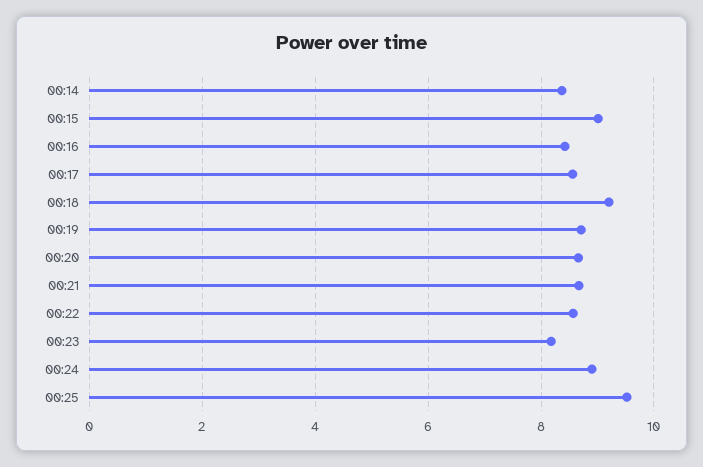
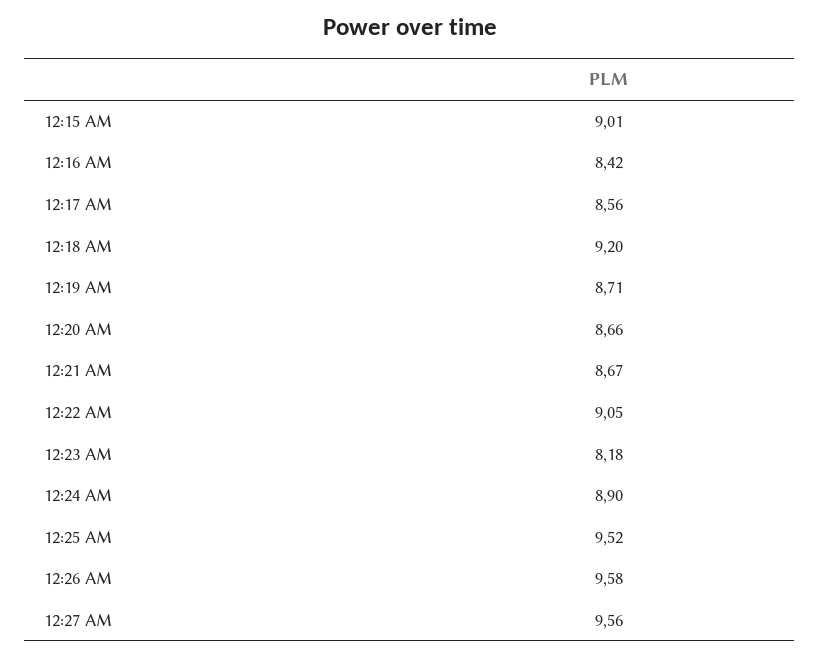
00:14: 8.4 -> none
00:22: 8.6 -> 9.05
12:26 AM: none -> 9.58
12:27 AM: none -> 9.56

